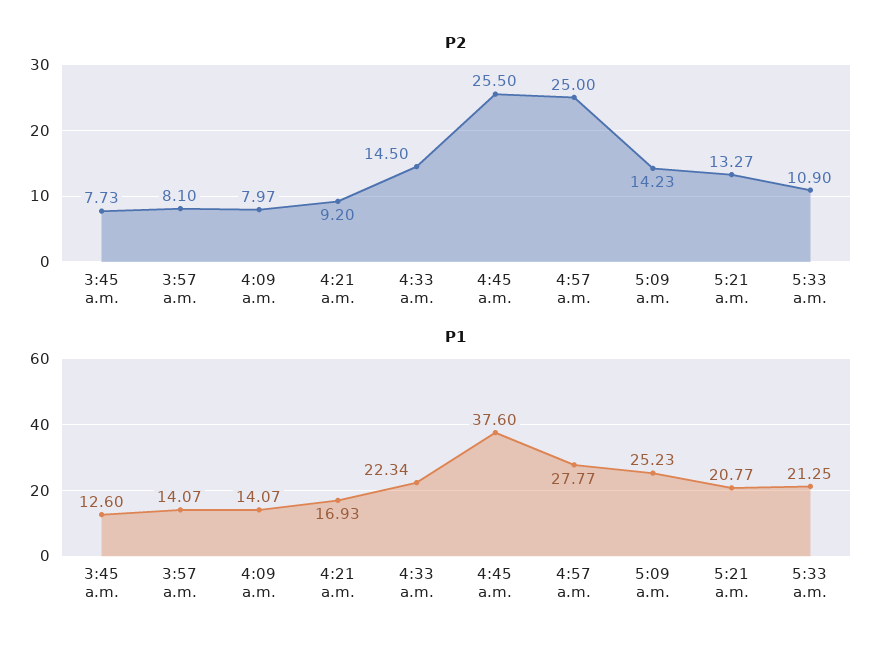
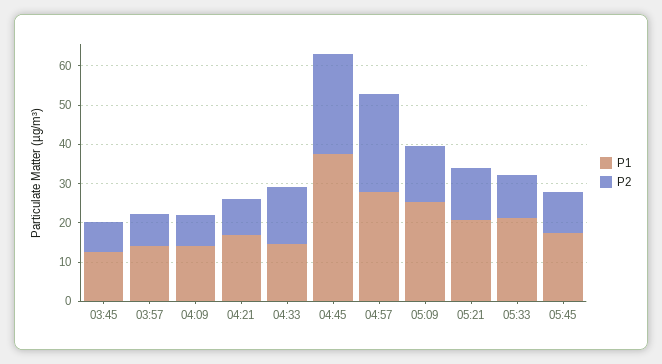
P1, 4:33 a.m.: 22.34 -> 15
P1, 05:45: none -> 17.5
P2, 05:45: none -> 10

